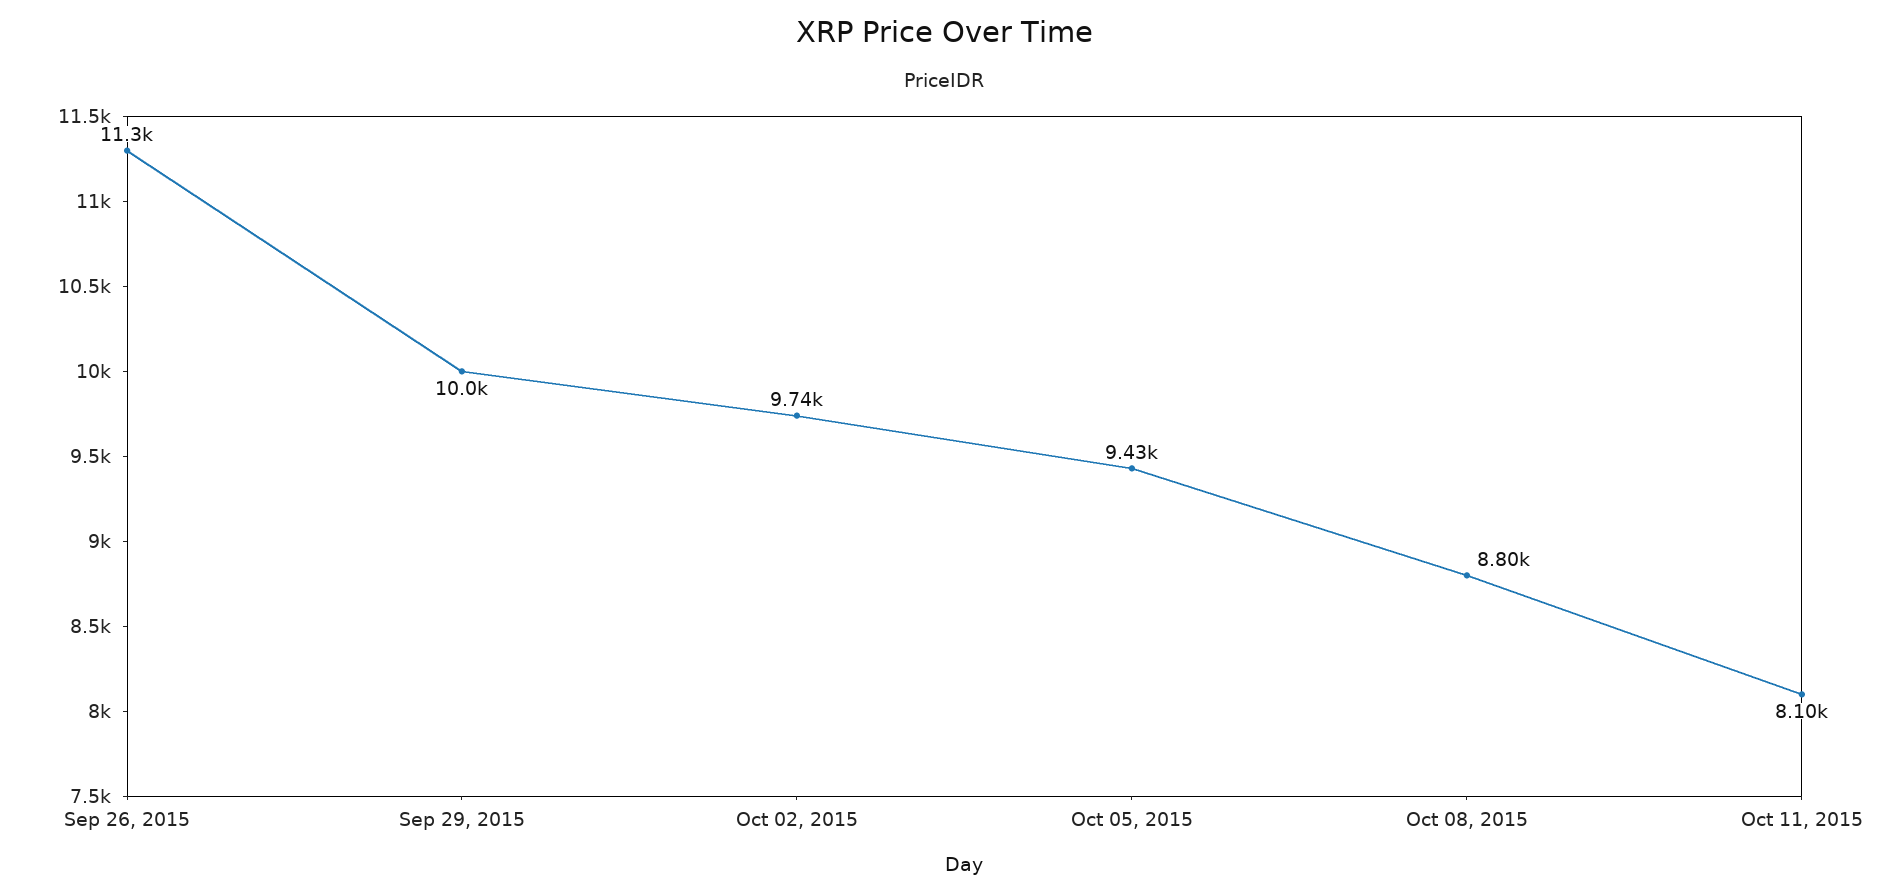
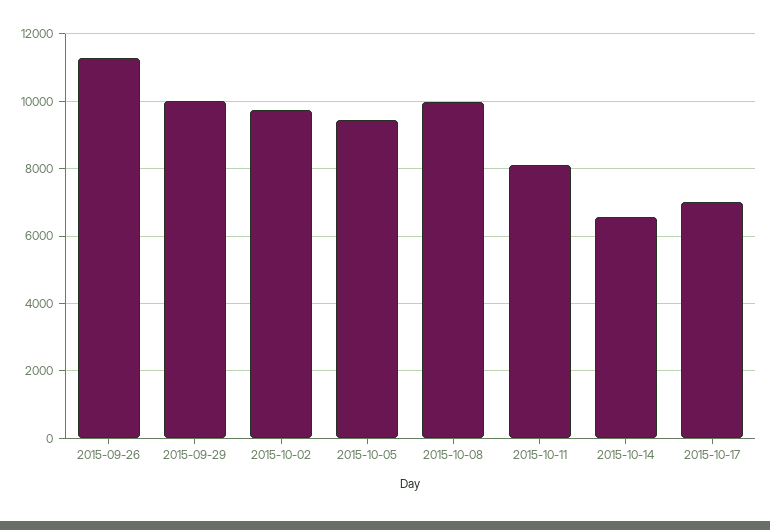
Oct 08, 2015: 8800 -> 10000
2015-10-14: none -> 6600
2015-10-17: none -> 7000

